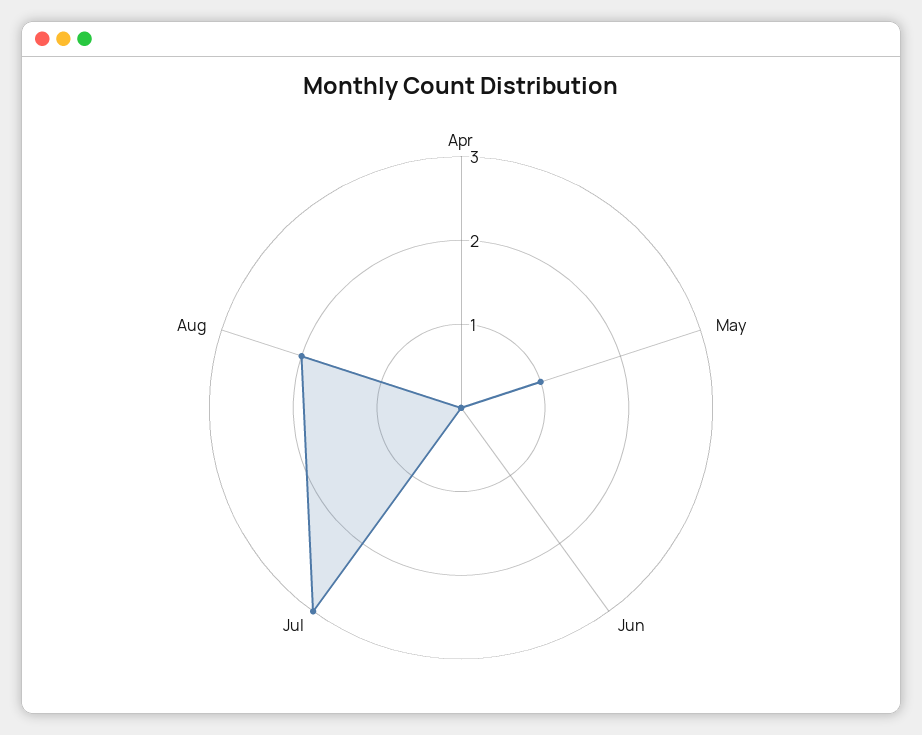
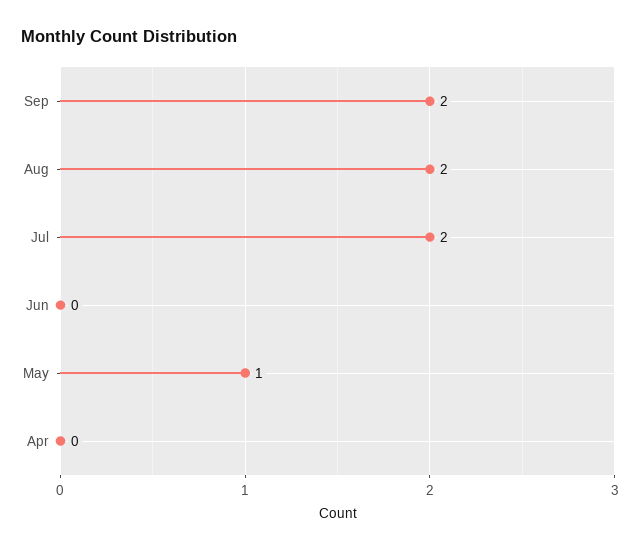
Jul: 3 -> 2
Sep: none -> 2

